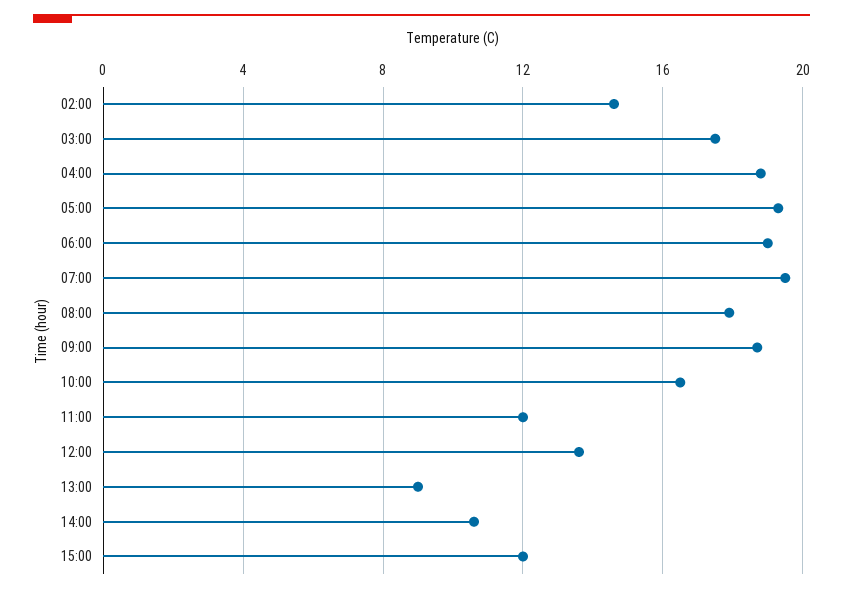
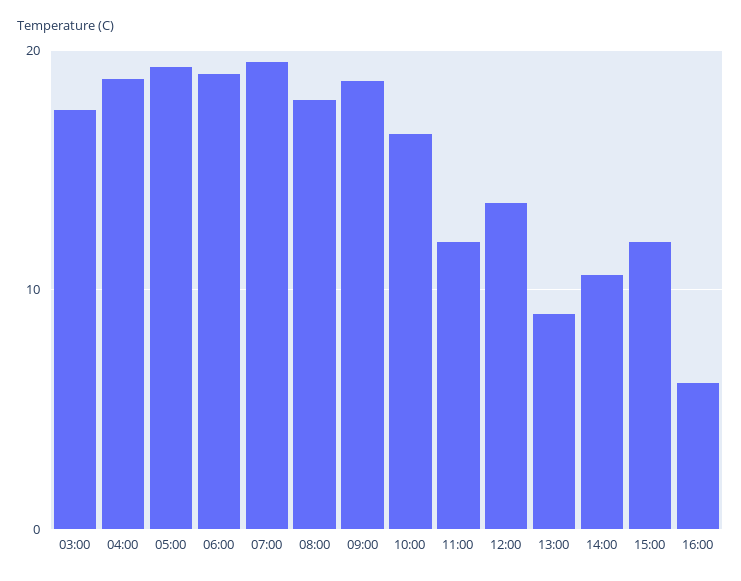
02:00: 14.5 -> none
16:00: none -> 6

